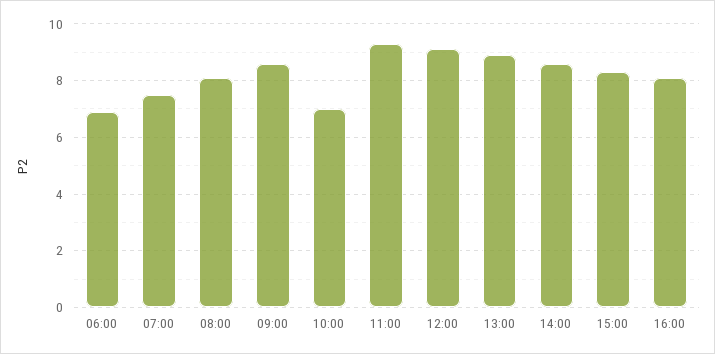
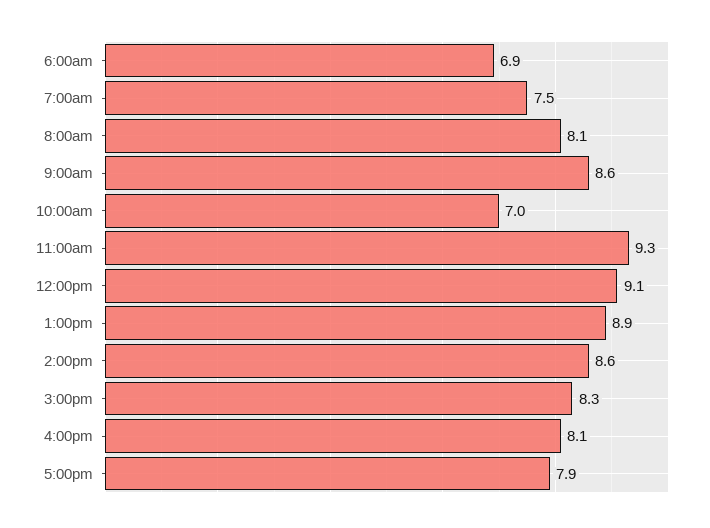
5:00pm: none -> 7.9

